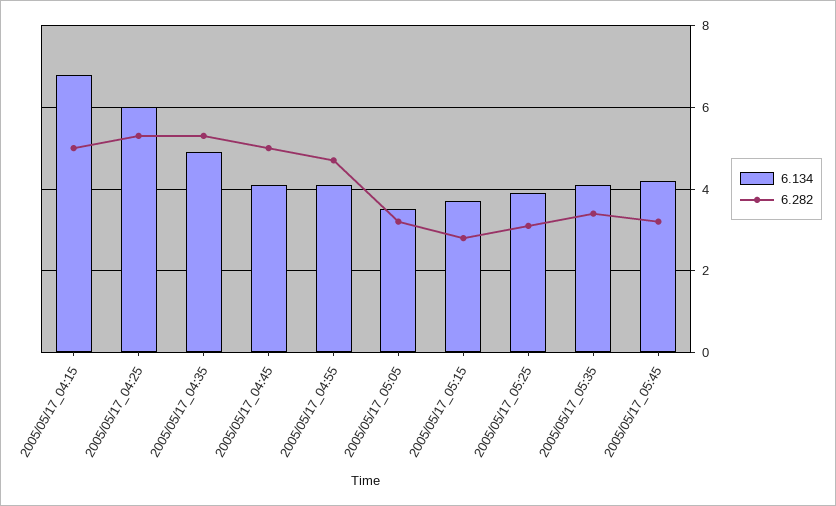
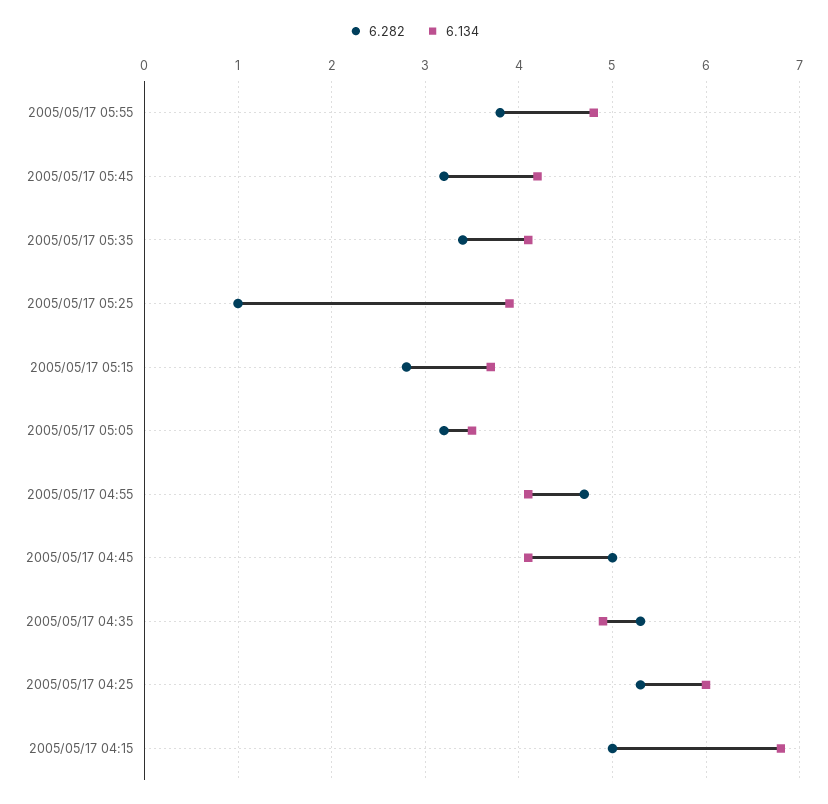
6.282, 2005/05/17_05:25: 3 -> 1
6.282, 2005/05/17 05:55: none -> 3.8
6.134, 2005/05/17 05:55: none -> 4.8

